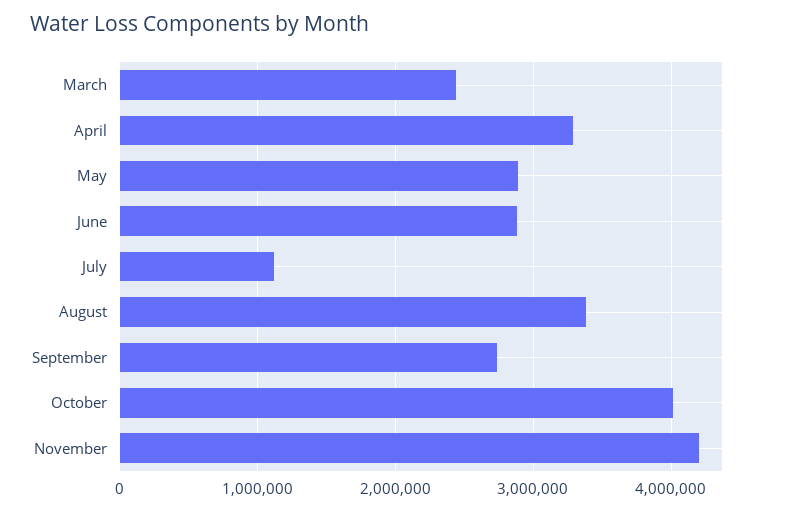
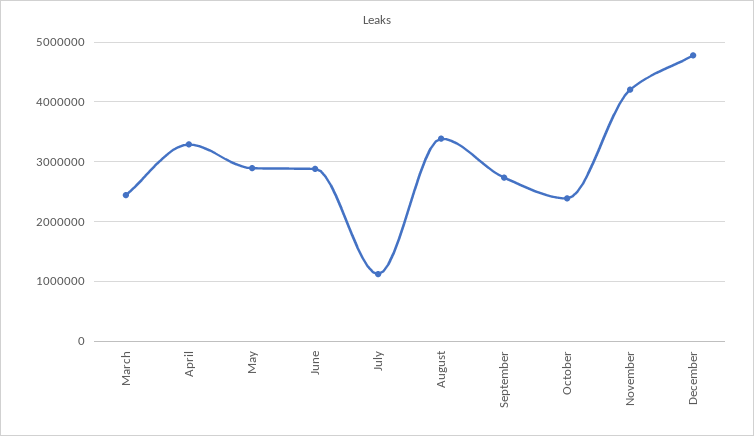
October: 4000000 -> 2400000
December: none -> 4800000

